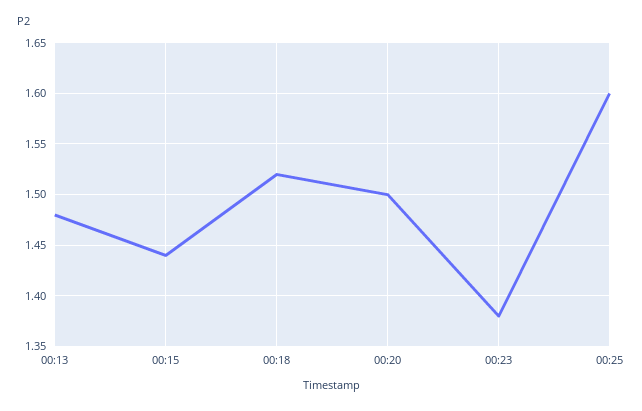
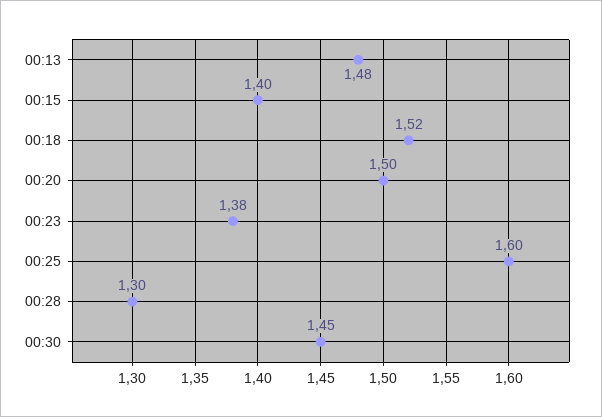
00:15: 1.44 -> 1.4
00:28: none -> 1.3
00:30: none -> 1.45

